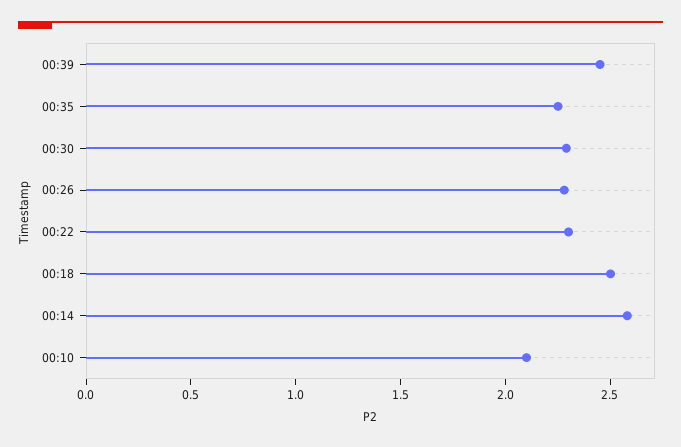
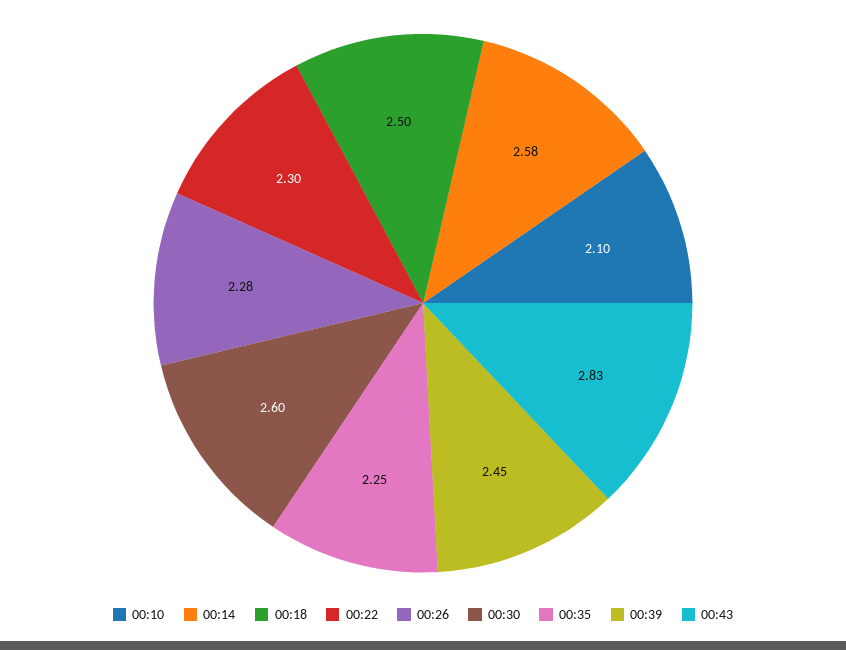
00:30: 2.3 -> 2.6
00:43: none -> 2.83

